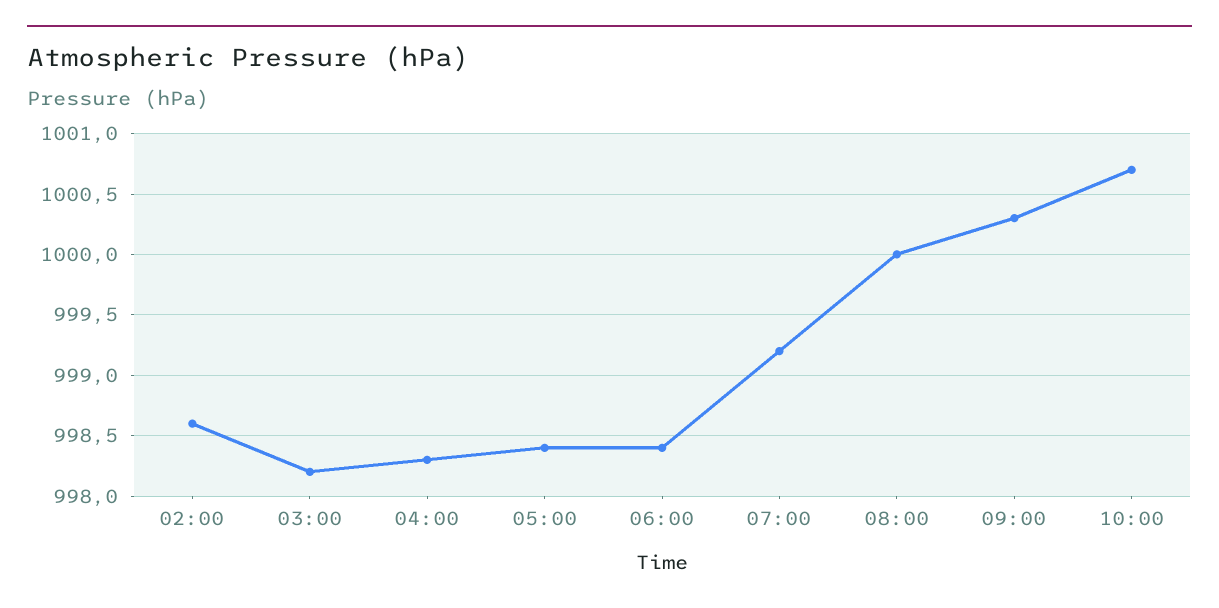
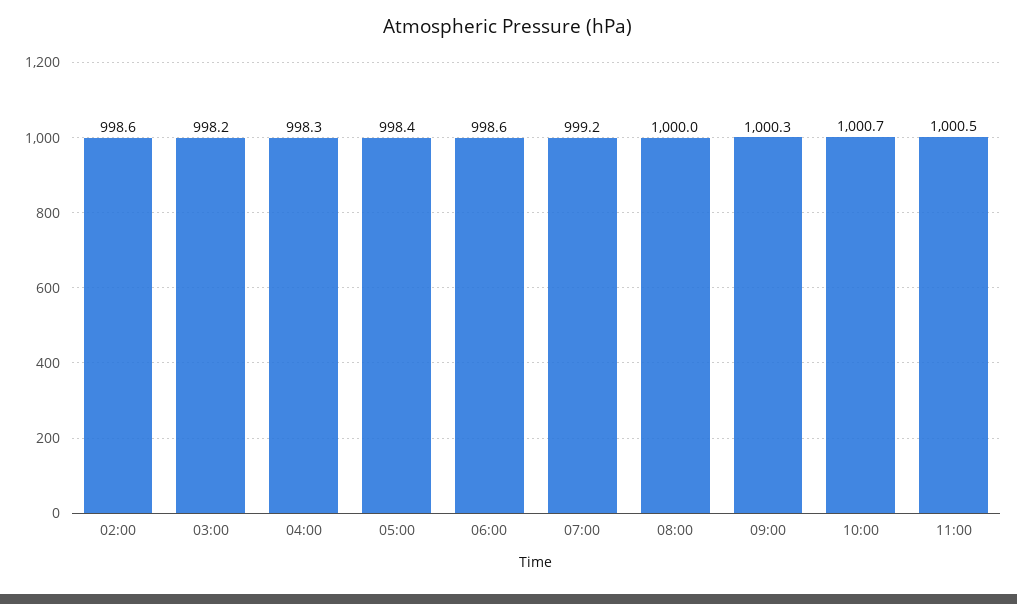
06:00: 998.4 -> 998.6
11:00: none -> 1000.5

